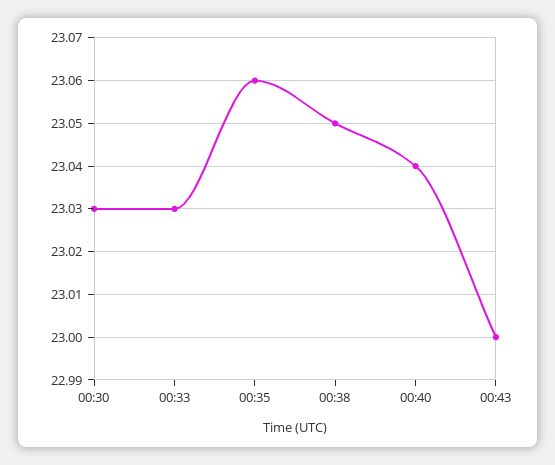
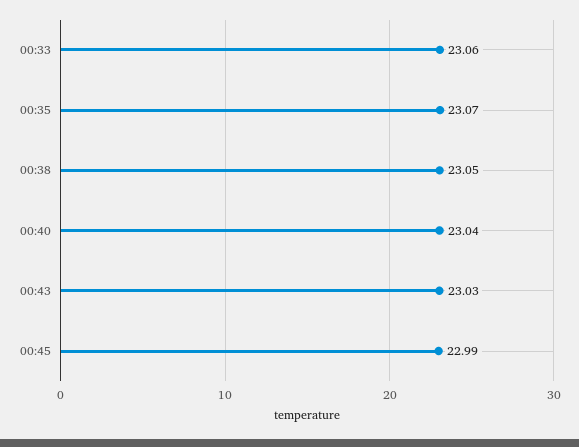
00:30: 23.03 -> none
00:33: 23.03 -> 23.06
00:35: 23.06 -> 23.07
00:43: 23 -> 23.03
00:45: none -> 22.99

